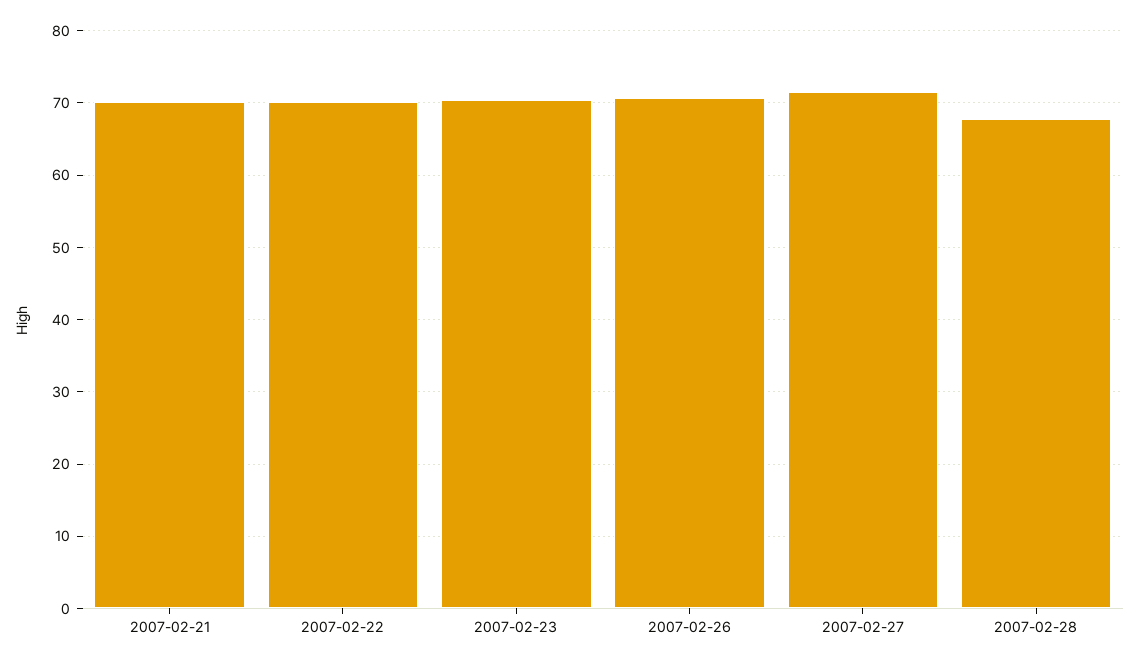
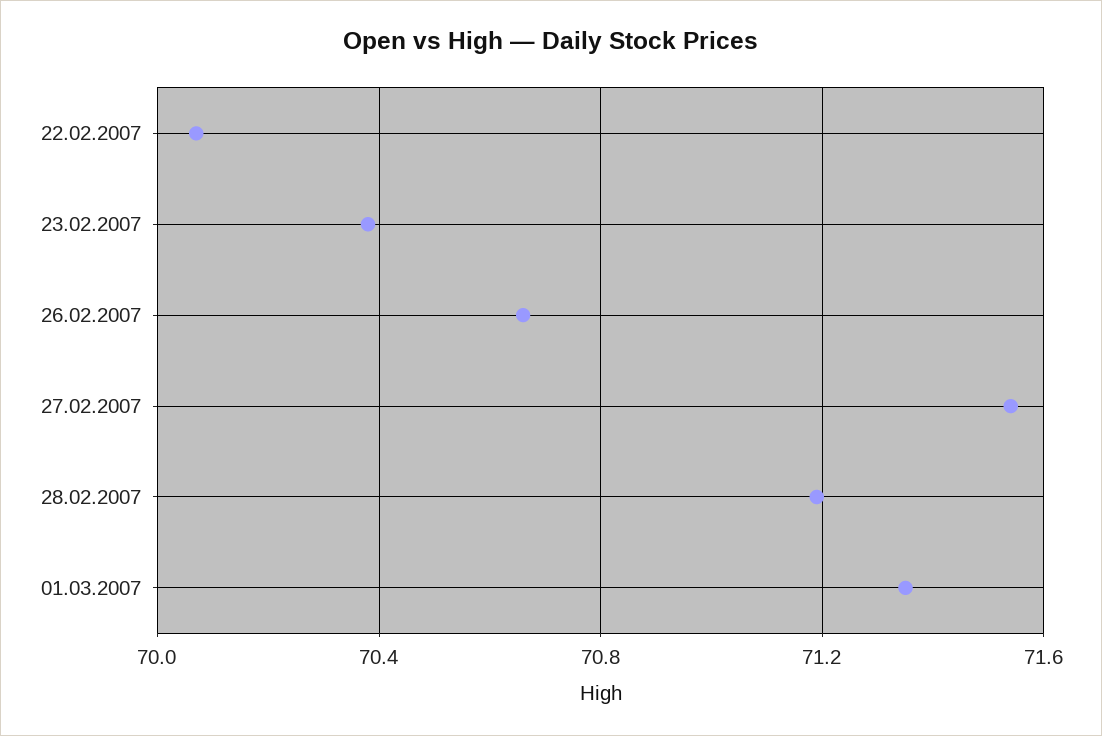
2007-02-21: 70 -> none
2007-02-28: 68 -> 71.2
01.03.2007: none -> 71.35

